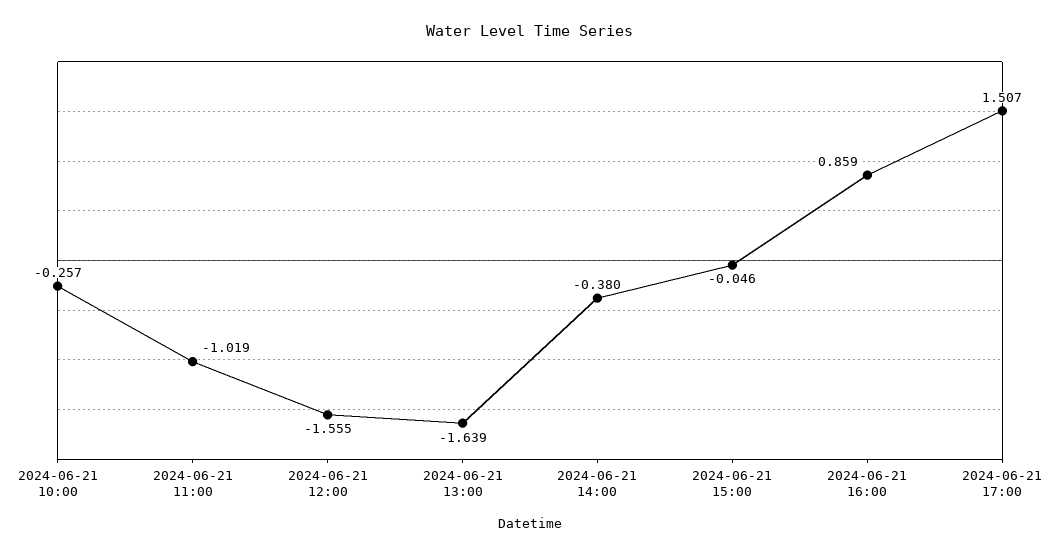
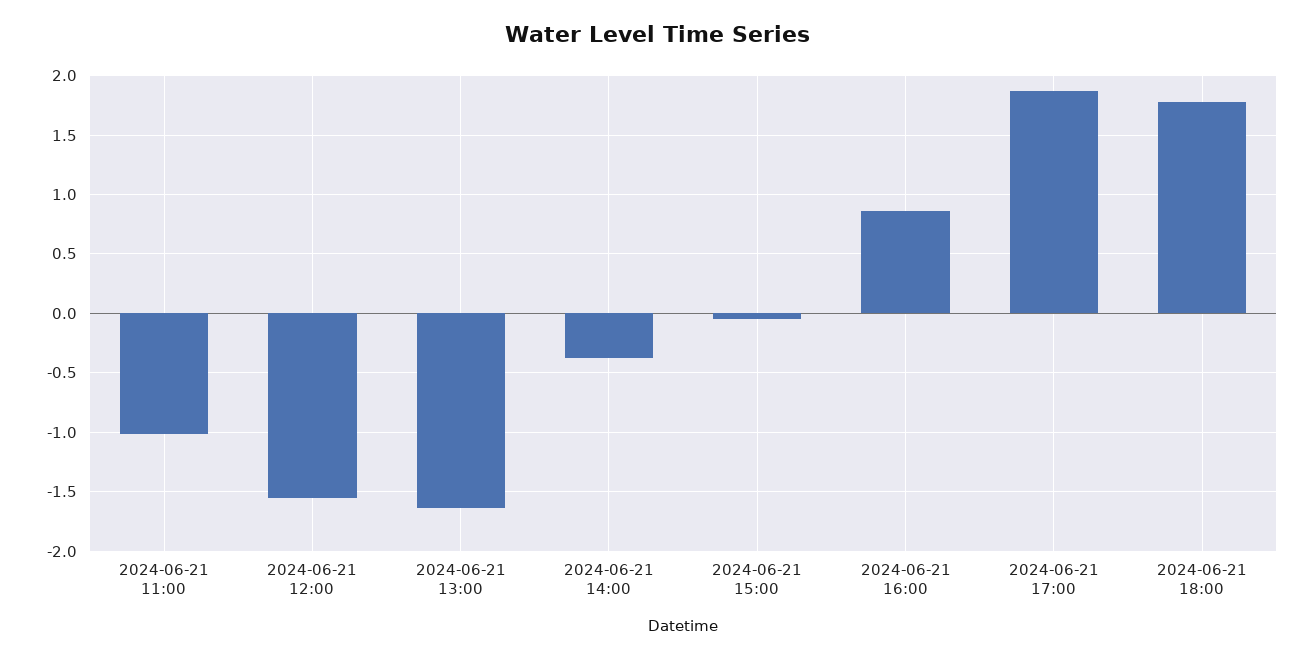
2024-06-21 10:00: -0.257 -> none
2024-06-21 17:00: 1.507 -> 1.9
2024-06-21 18:00: none -> 1.8

